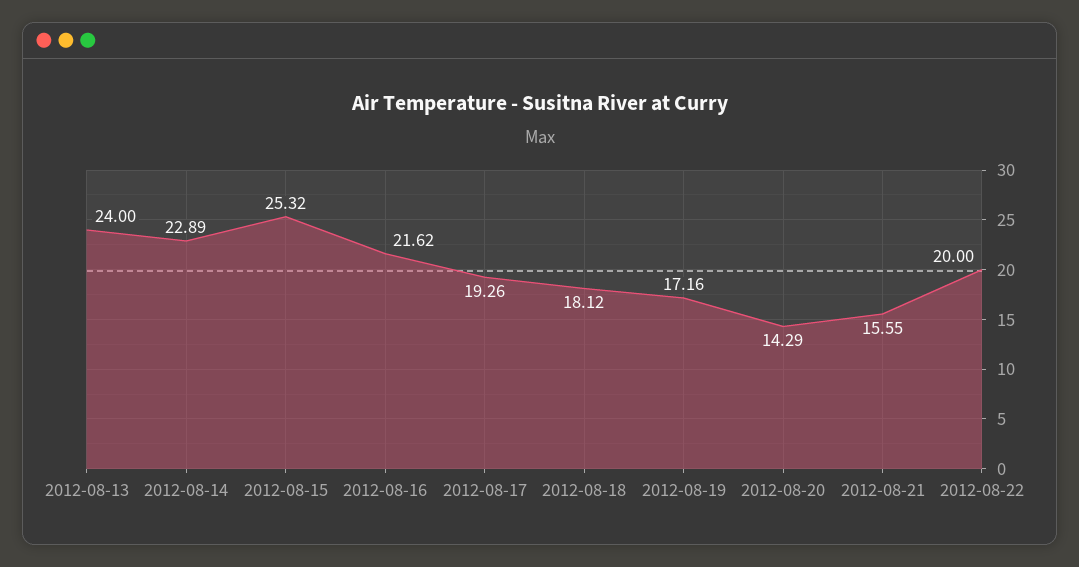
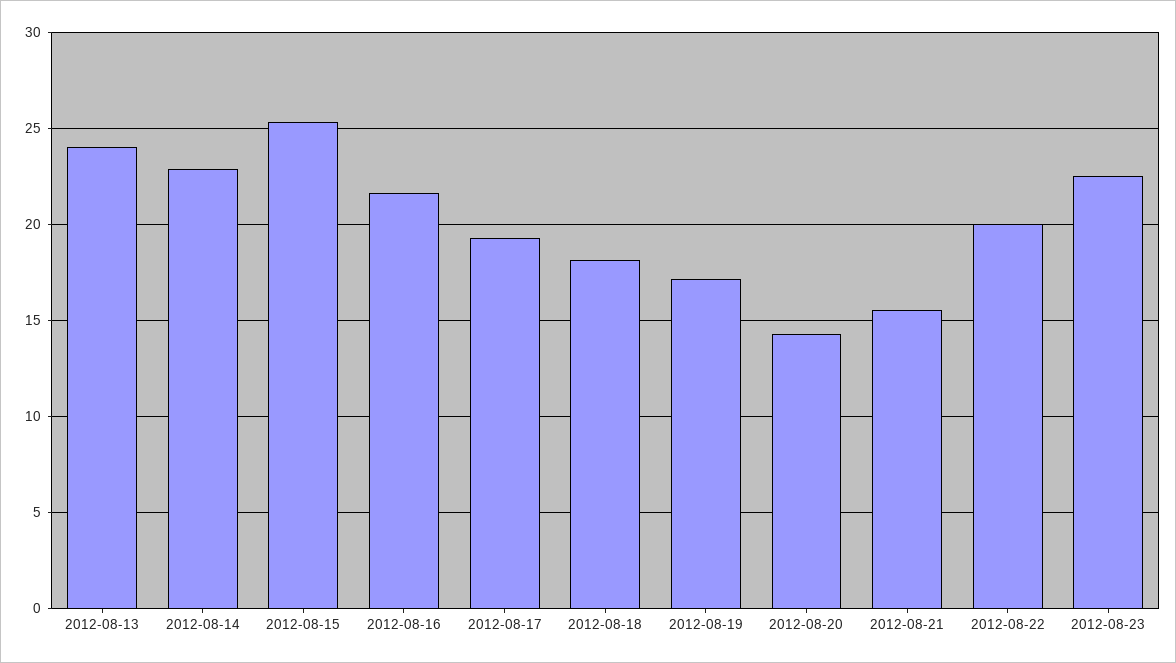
2012-08-23: none -> 22.5

